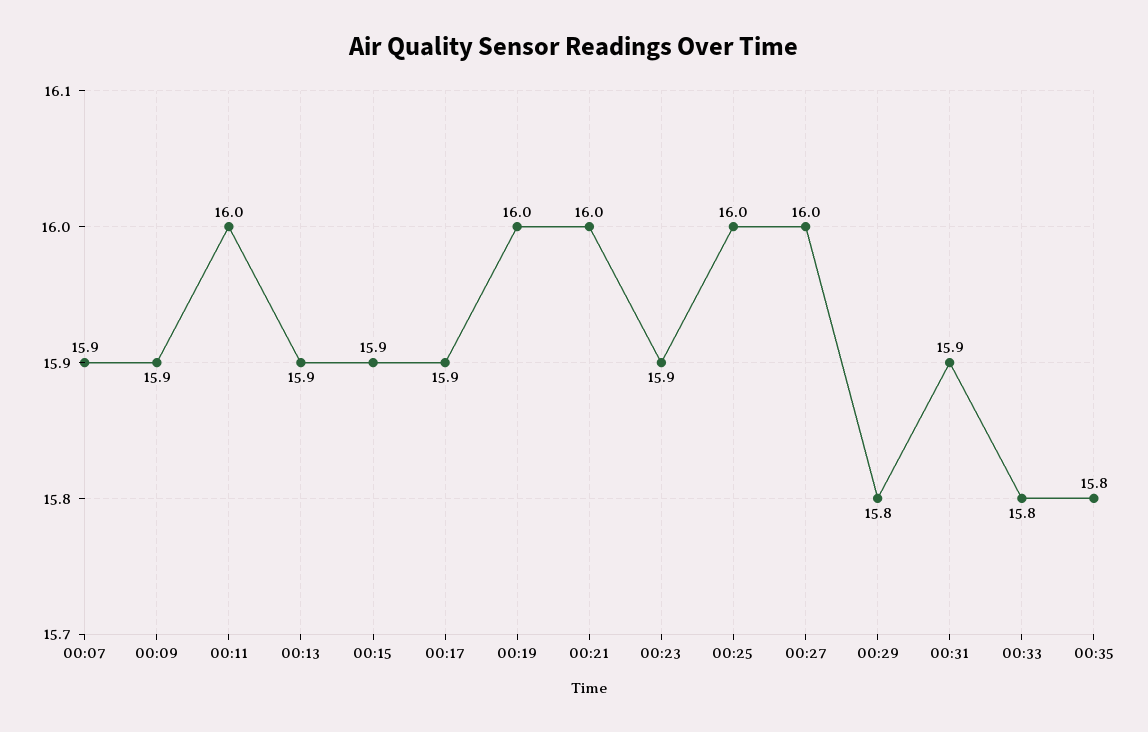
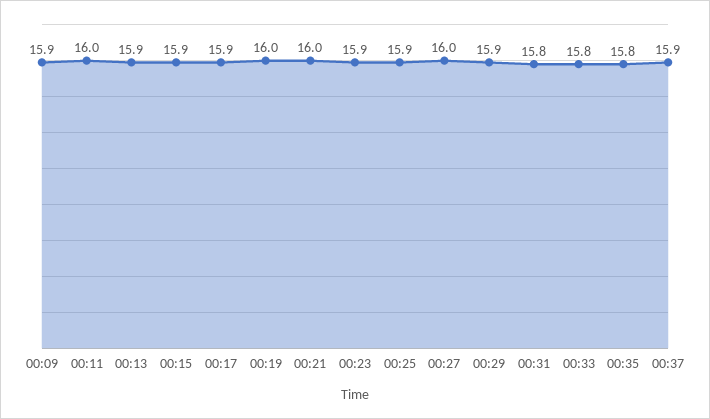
00:07: 15.9 -> none
00:25: 16 -> 15.9
00:29: 15.8 -> 15.9
00:31: 15.9 -> 15.8
00:37: none -> 15.9

